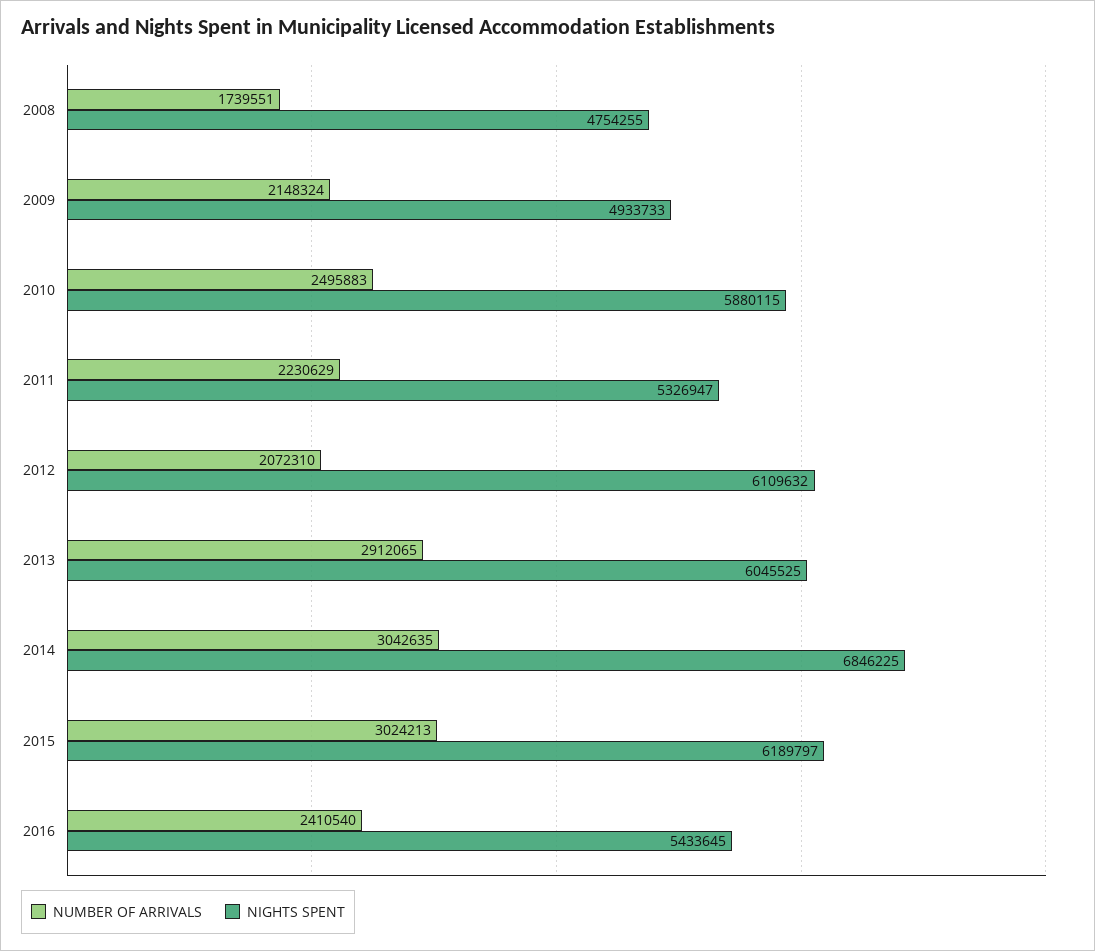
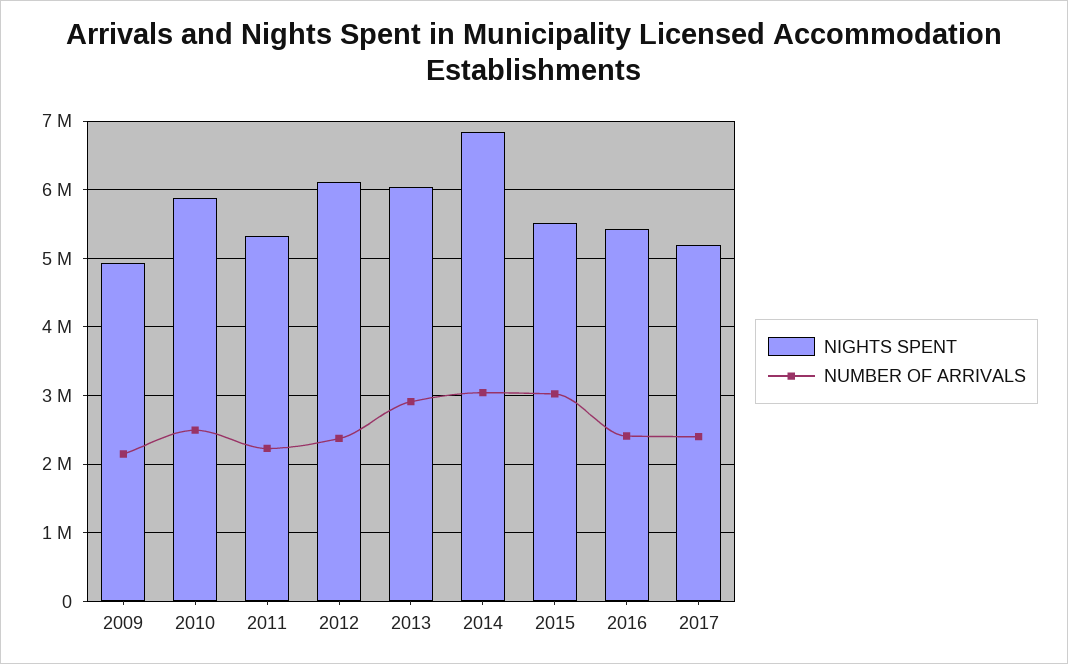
NUMBER OF ARRIVALS, 2008: 1739551 -> none
NIGHTS SPENT, 2008: 4754255 -> none
NUMBER OF ARRIVALS, 2012: 2072310 -> 2400000
NIGHTS SPENT, 2015: 6189797 -> 5500000
NIGHTS SPENT, 2017: none -> 5200000
NUMBER OF ARRIVALS, 2017: none -> 2400000

